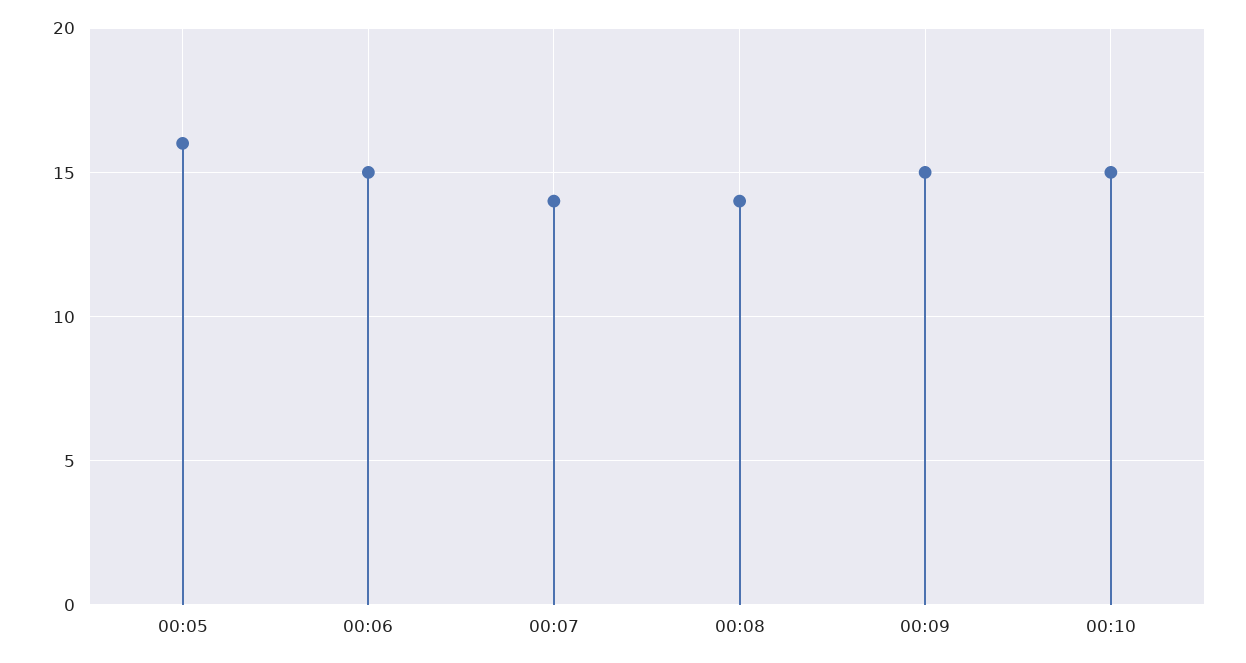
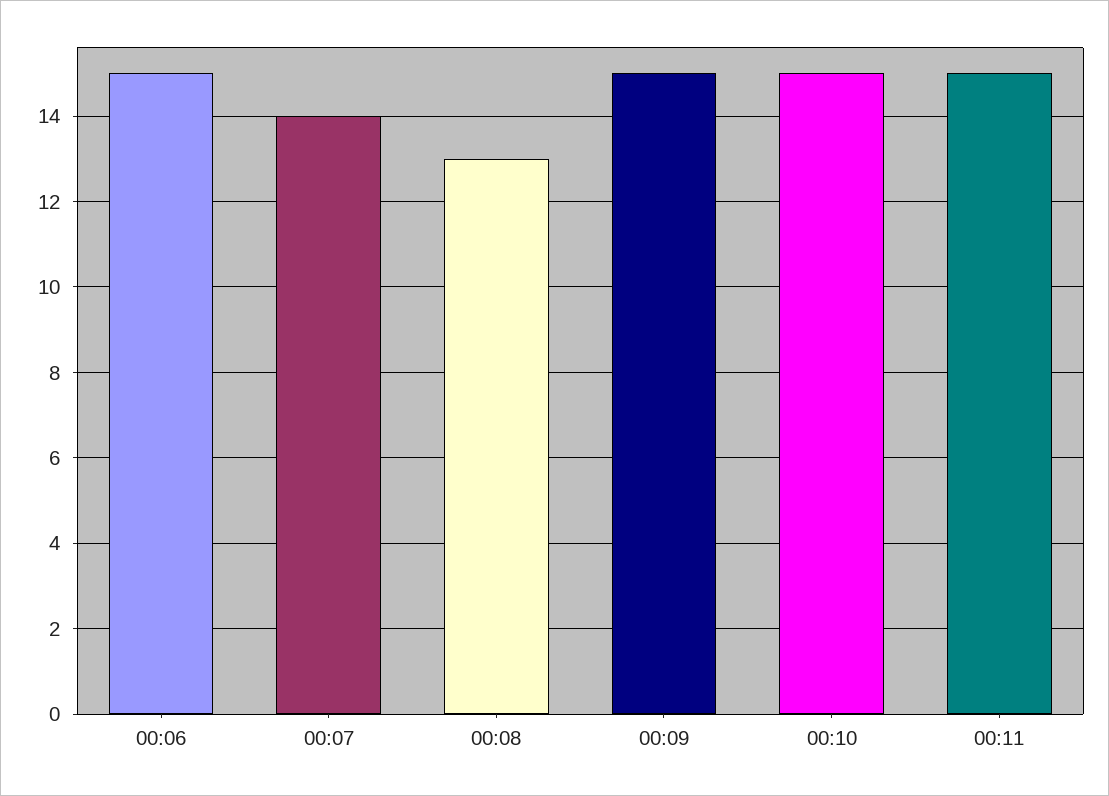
00:05: 16 -> none
00:08: 14 -> 13
00:11: none -> 15

